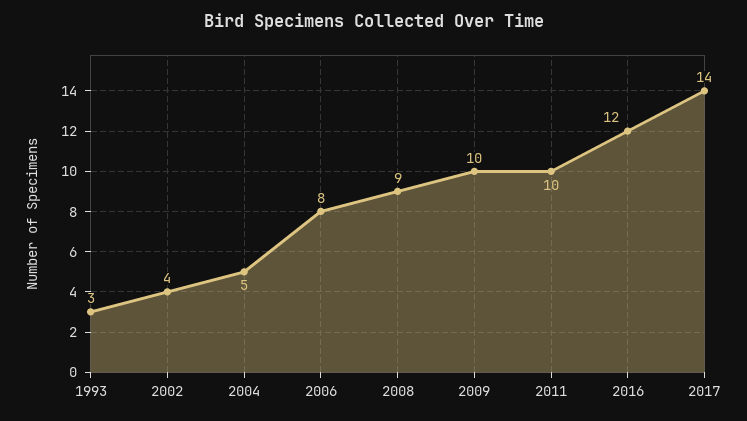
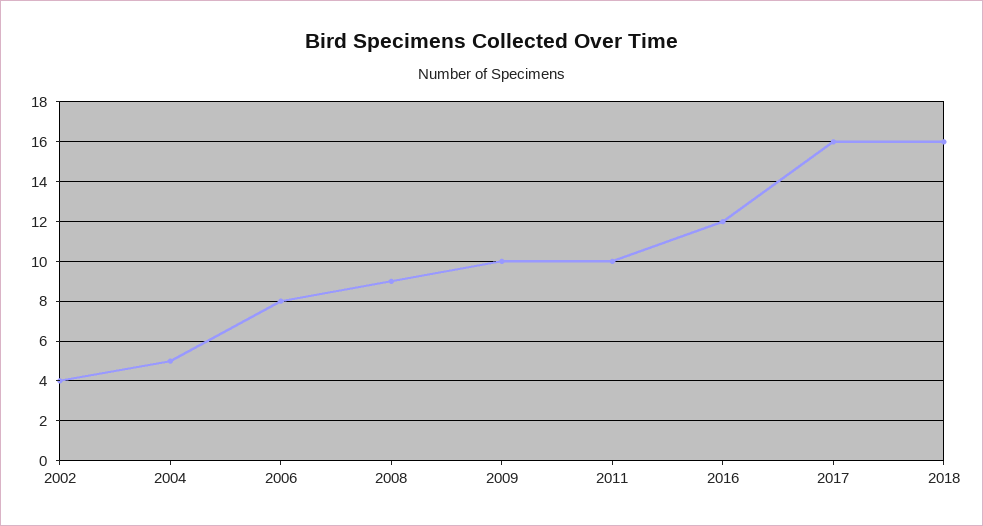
1993: 3 -> none
2017: 14 -> 16
2018: none -> 16

